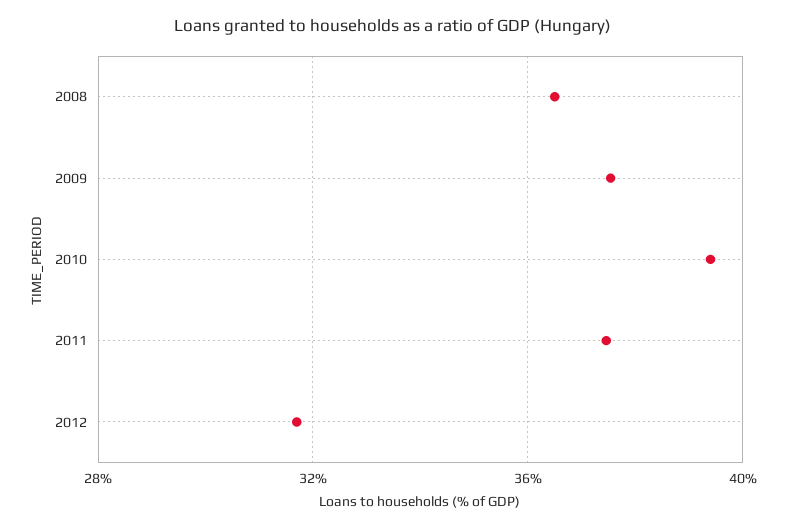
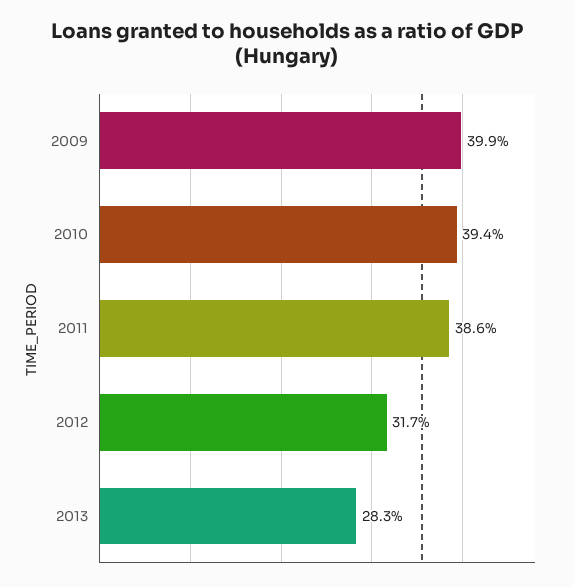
2008: 36.5 -> none
2009: 37.5 -> 39.9
2011: 37.5 -> 38.6
2013: none -> 28.3

